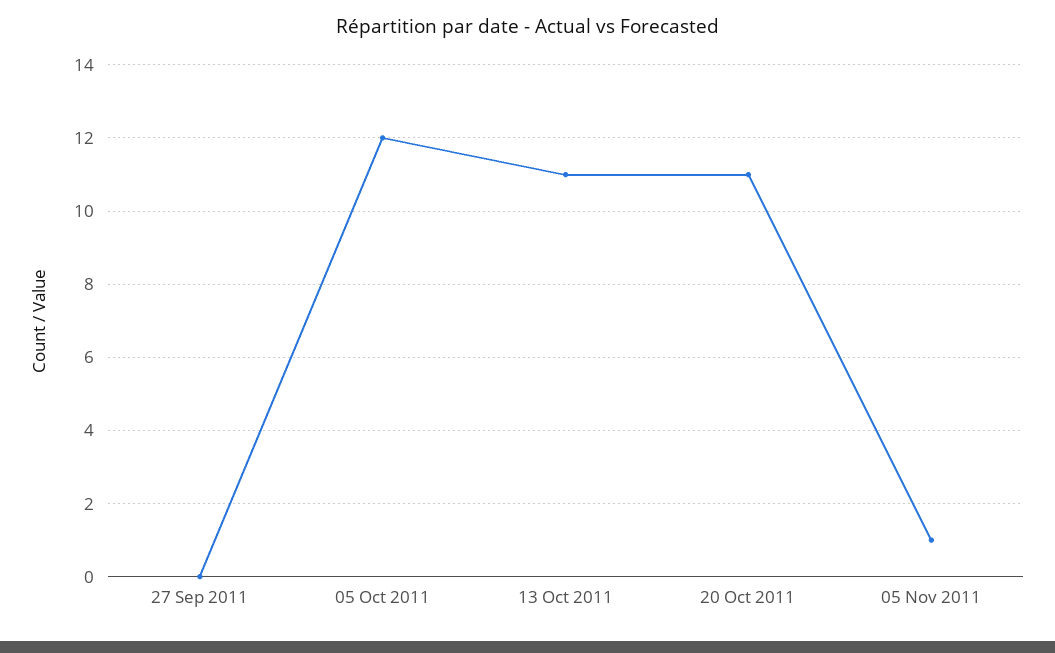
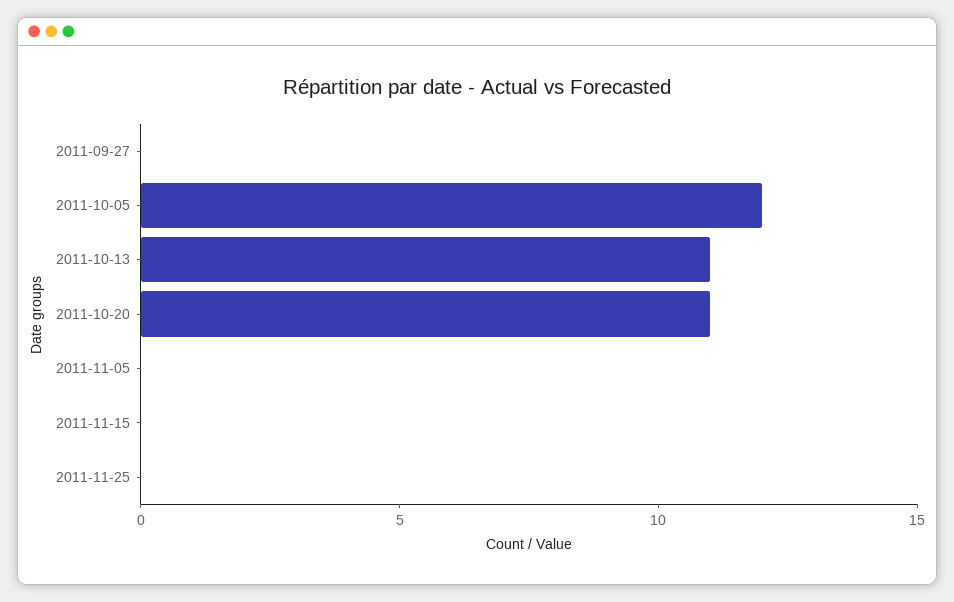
05 Nov 2011: 1 -> 0
2011-11-15: none -> 0
2011-11-25: none -> 0

